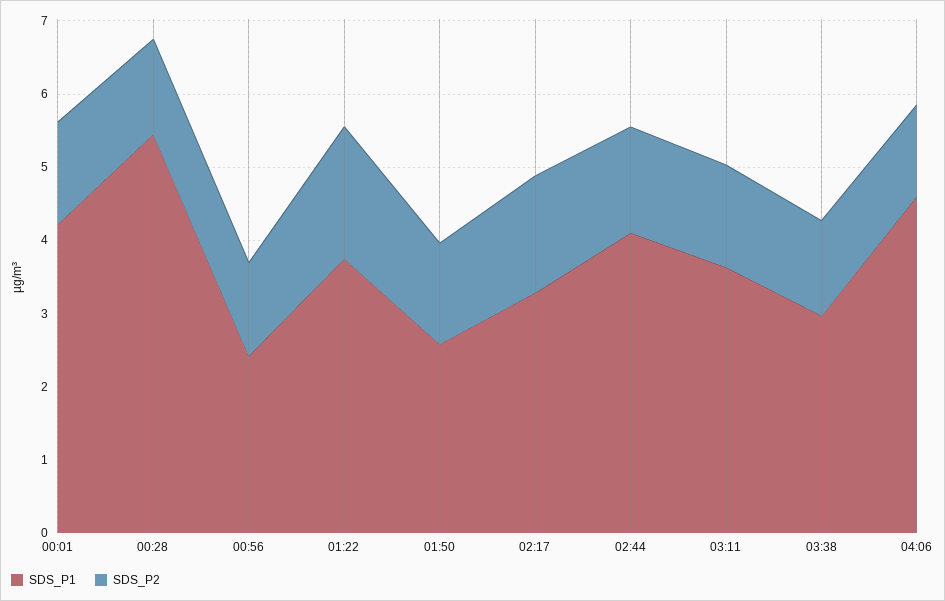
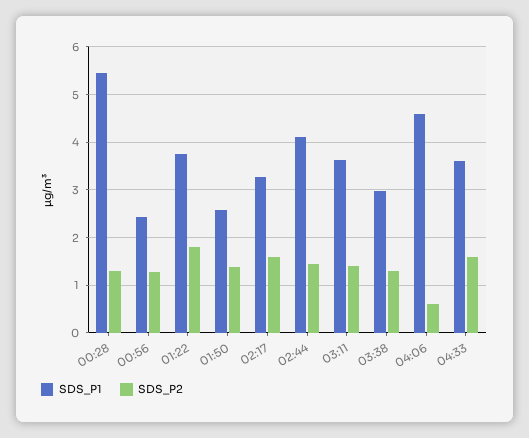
SDS_P1, 00:01: 4.2 -> none
SDS_P2, 00:01: 1.4 -> none
SDS_P2, 04:06: 1.2 -> 0.6
SDS_P1, 04:33: none -> 3.6
SDS_P2, 04:33: none -> 1.6

